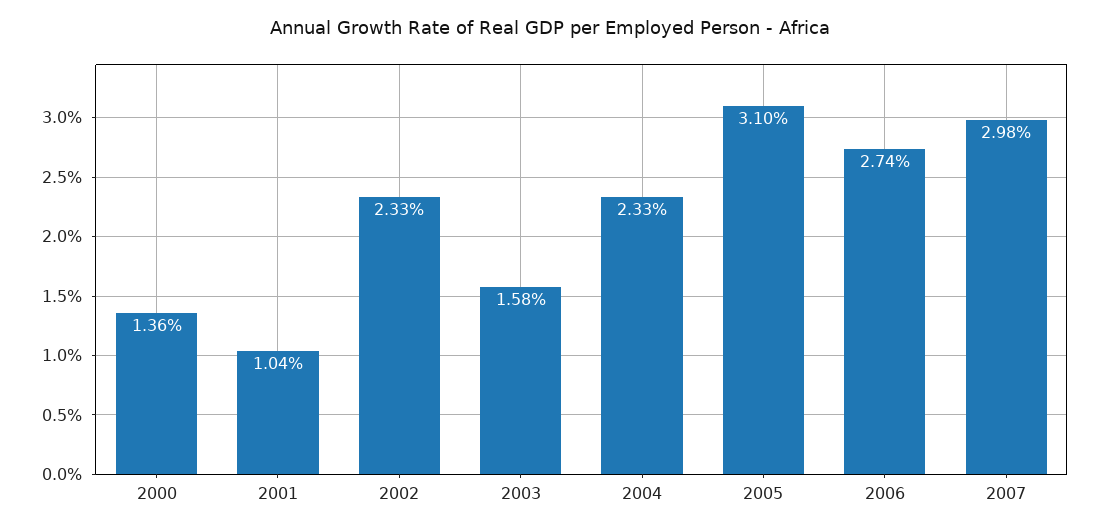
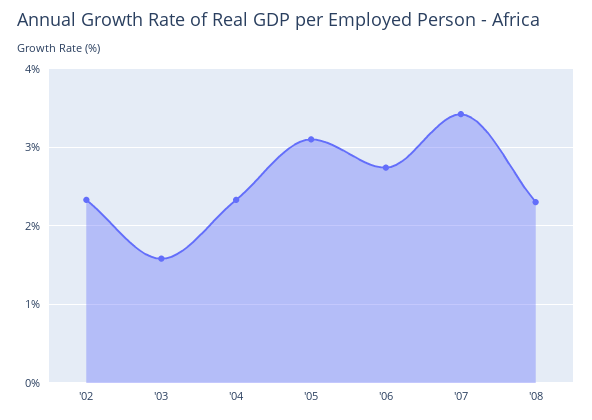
2000: 1.36 -> none
2001: 1.04 -> none
2007: 2.98 -> 3.4
'08: none -> 2.3

